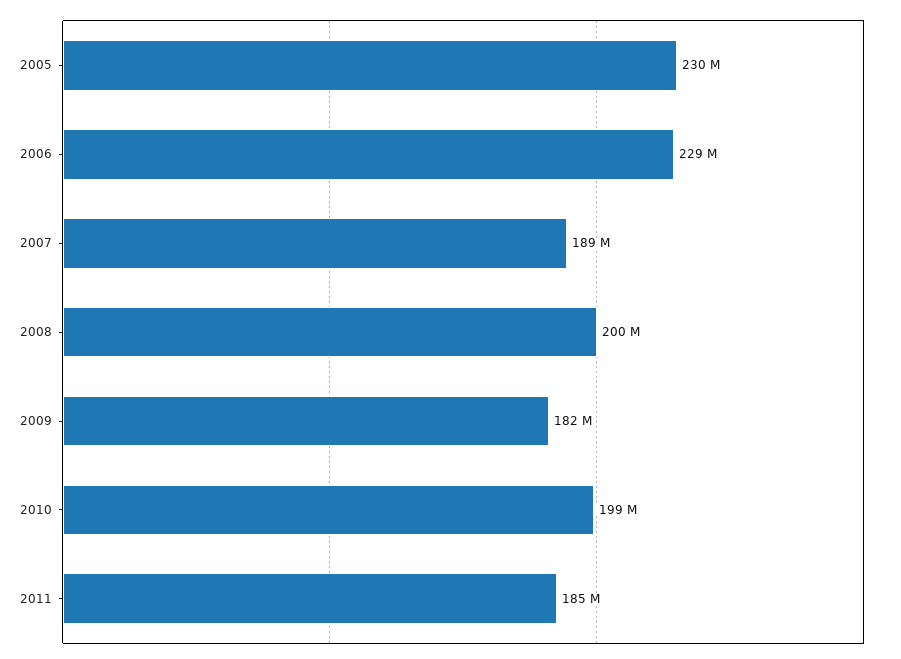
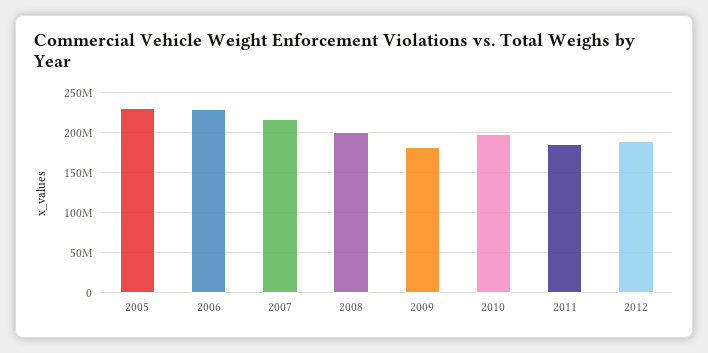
2007: 189000000 -> 220000000
2012: none -> 190000000

